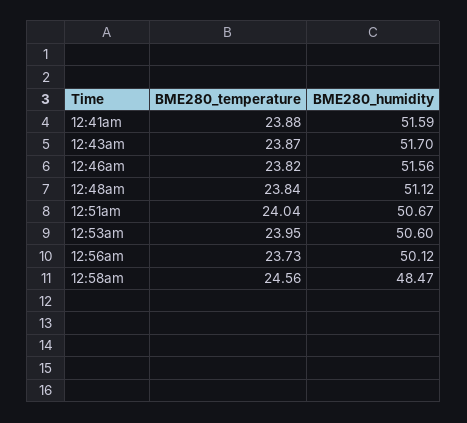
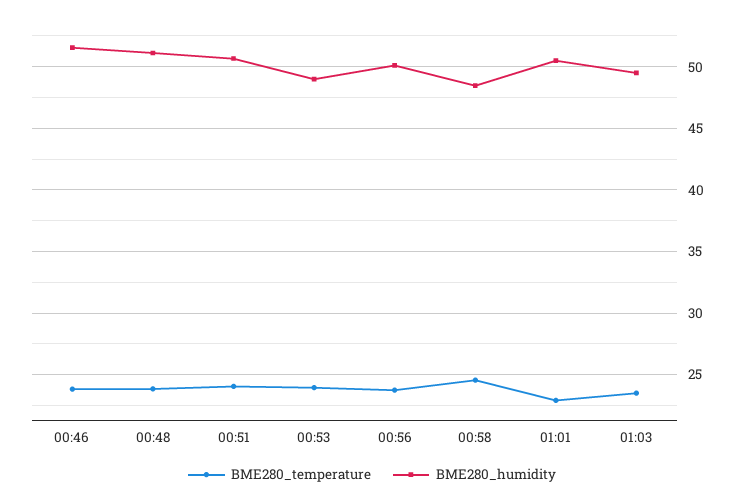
BME280_temperature, 12:41am: 23.88 -> none
BME280_humidity, 12:41am: 51.59 -> none
BME280_temperature, 12:43am: 23.87 -> none
BME280_humidity, 12:43am: 51.7 -> none
BME280_humidity, 12:53am: 50.6 -> 49
BME280_temperature, 01:01: none -> 23
BME280_humidity, 01:01: none -> 50.5
BME280_temperature, 01:03: none -> 23.5
BME280_humidity, 01:03: none -> 49.5

